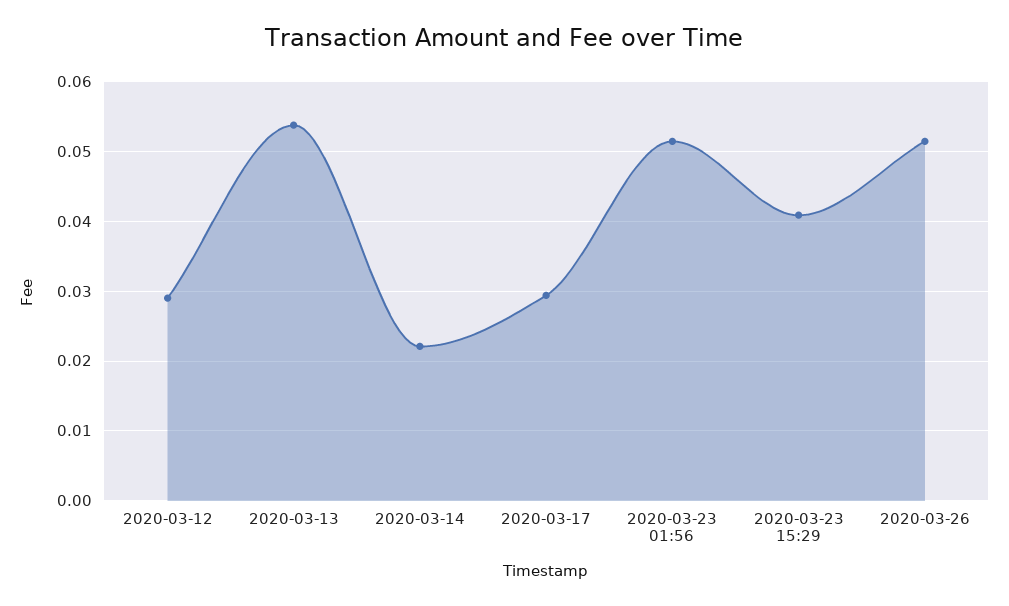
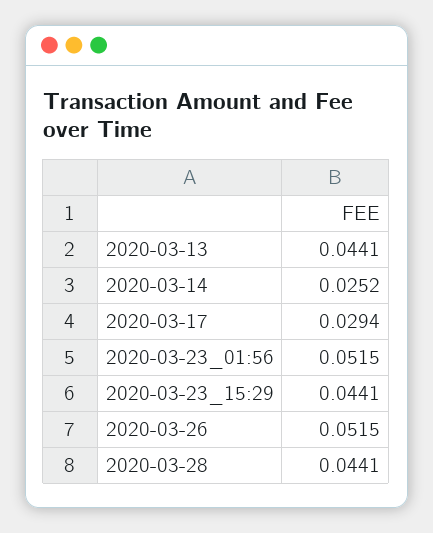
2020-03-12: 0.029 -> none
2020-03-13: 0.054 -> 0.0441
2020-03-14: 0.022 -> 0.0252
2020-03-23 15:29: 0.041 -> 0.0441
2020-03-28: none -> 0.0441

